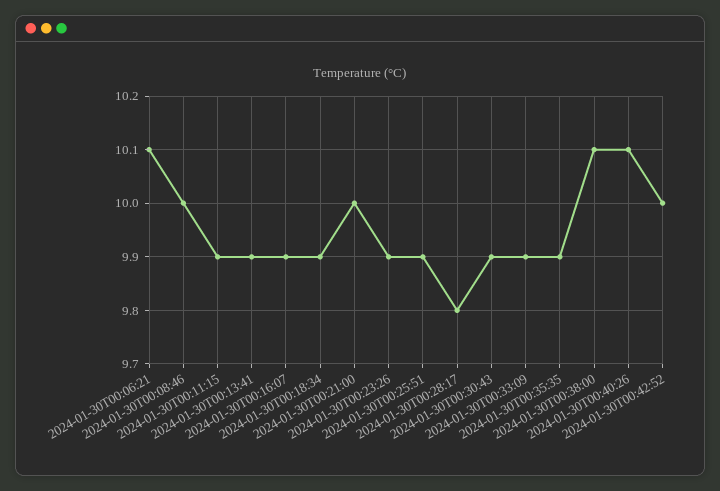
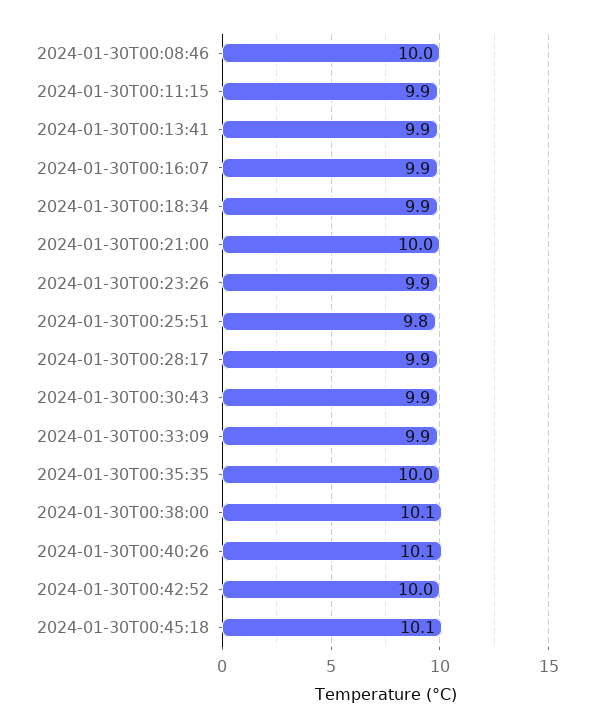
2024-01-30T00:06:21: 10.1 -> none
2024-01-30T00:25:51: 9.9 -> 9.8
2024-01-30T00:28:17: 9.8 -> 9.9
2024-01-30T00:35:35: 9.9 -> 10
2024-01-30T00:45:18: none -> 10.1

